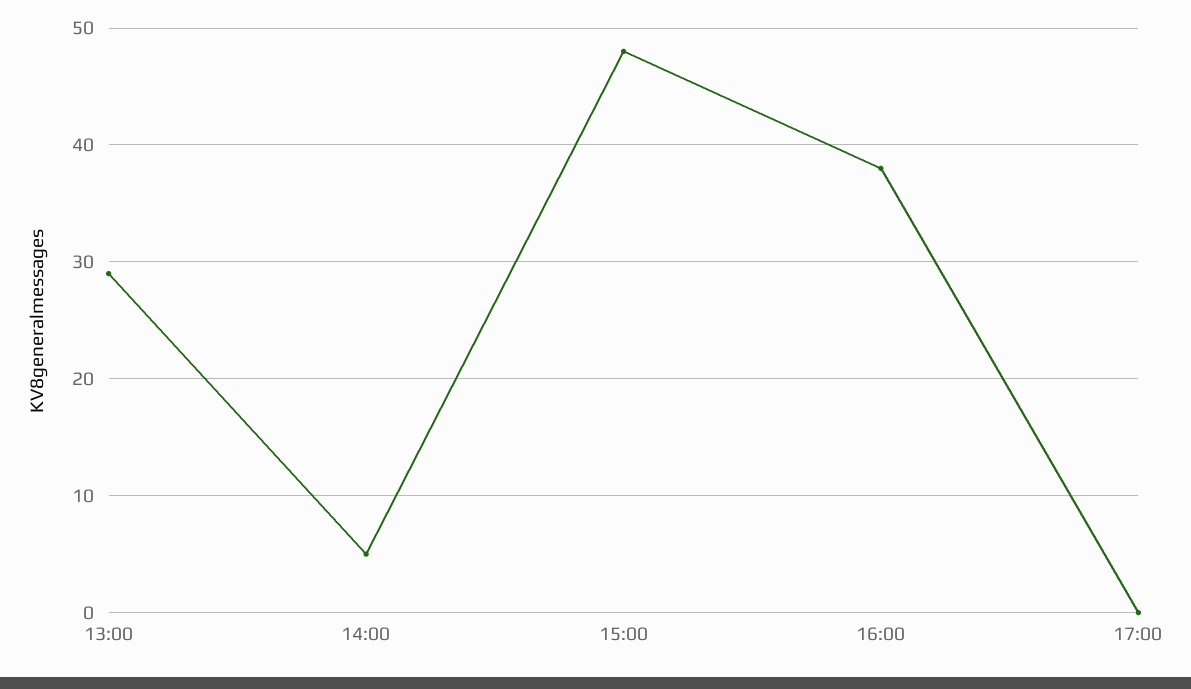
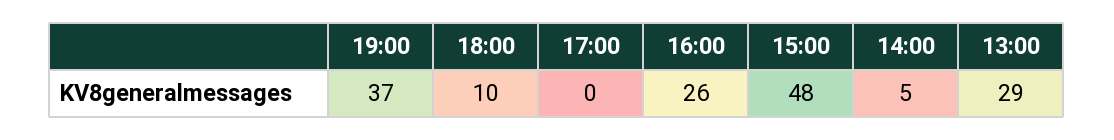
16:00: 38 -> 26
19:00: none -> 37
18:00: none -> 10

